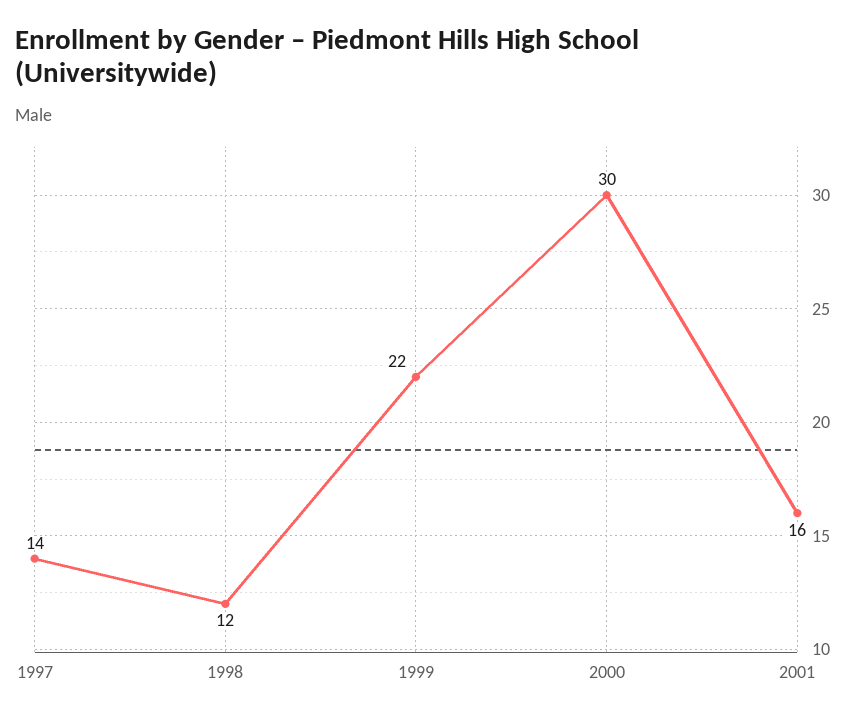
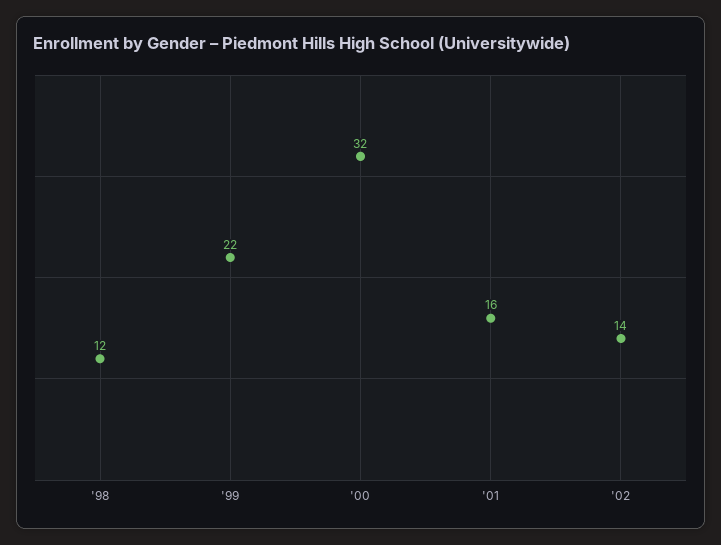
1997: 14 -> none
2000: 30 -> 32
'02: none -> 14

